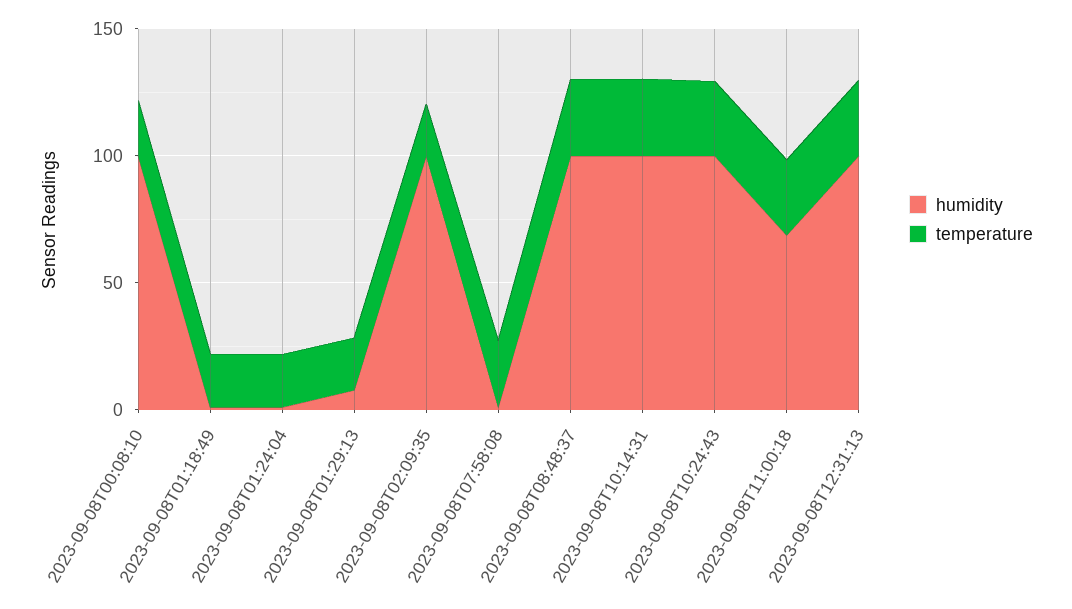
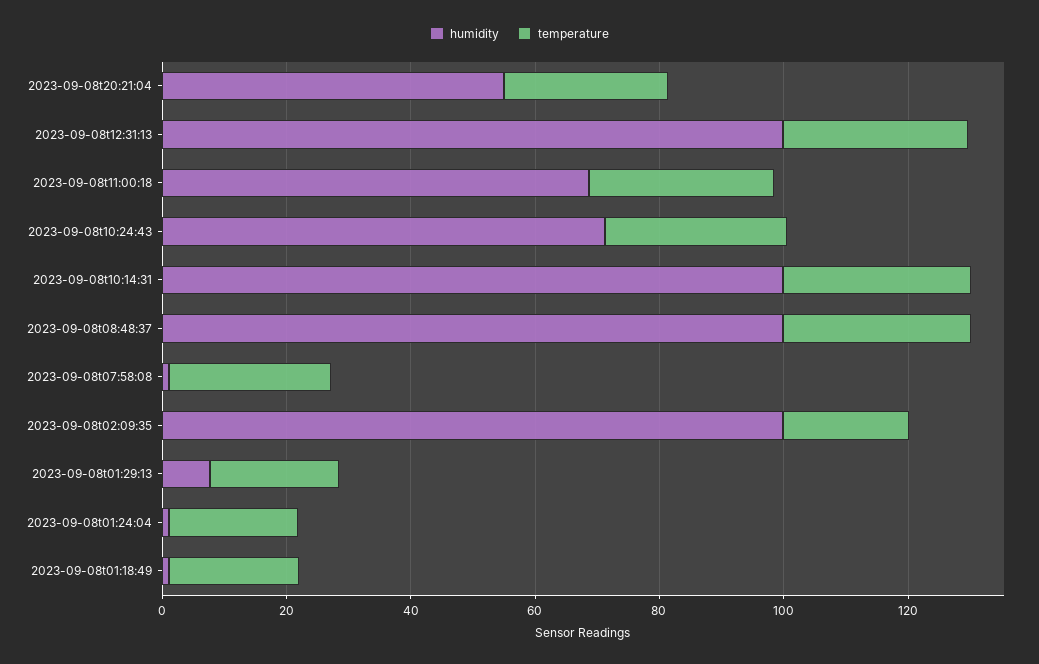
humidity, 2023-09-08T00:08:10: 100 -> none
temperature, 2023-09-08T00:08:10: 20 -> none
humidity, 2023-09-08T10:24:43: 100 -> 70
humidity, 2023-09-08t20:21:04: none -> 55
temperature, 2023-09-08t20:21:04: none -> 25

